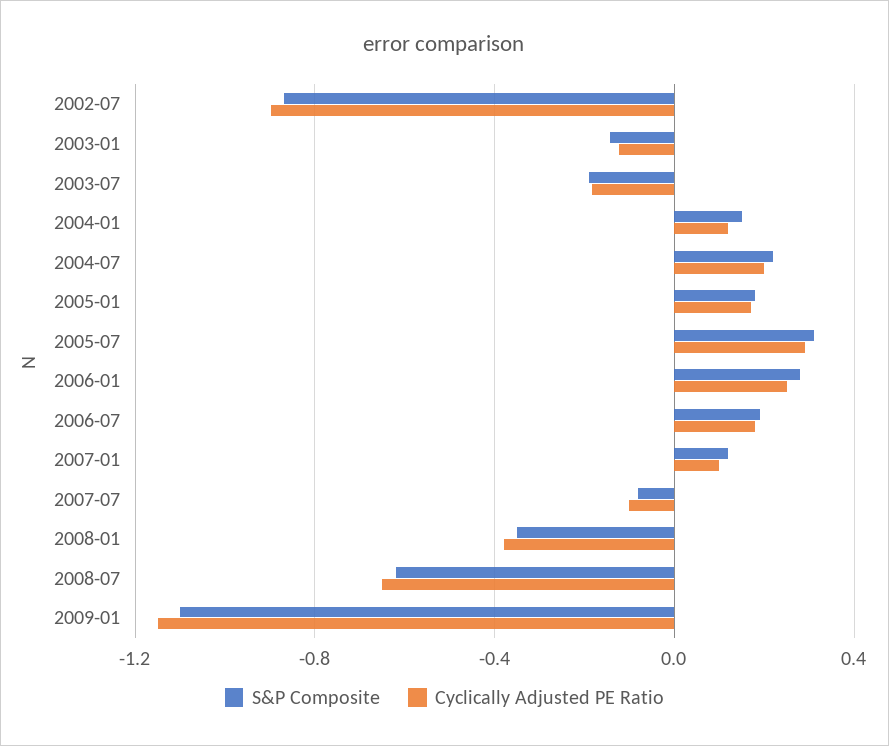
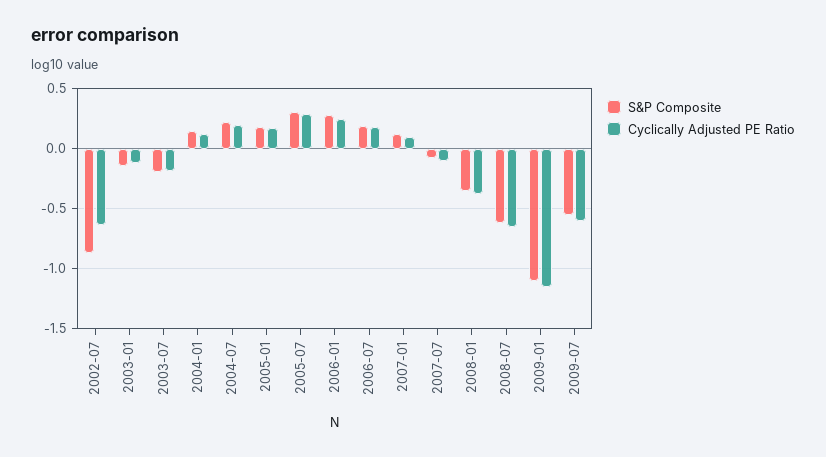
Cyclically Adjusted PE Ratio, 2002-07: -0.9 -> -0.65
S&P Composite, 2009-07: none -> -0.55
Cyclically Adjusted PE Ratio, 2009-07: none -> -0.6

